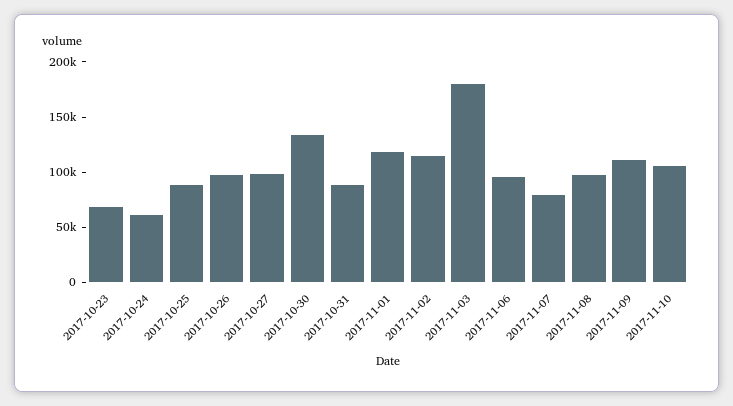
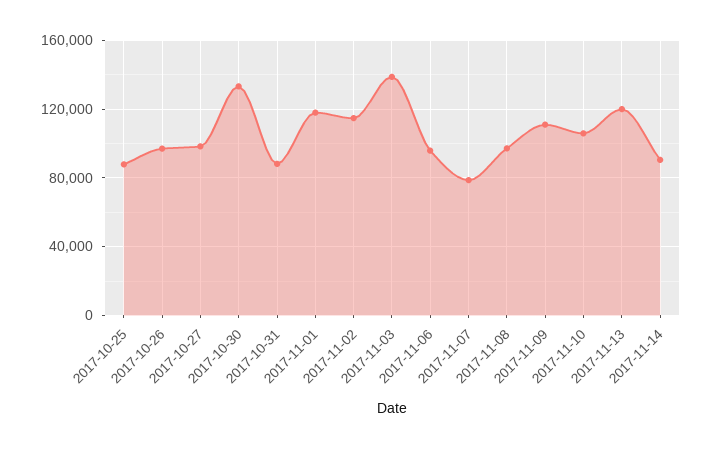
2017-10-23: 70000 -> none
2017-10-24: 60000 -> none
2017-11-03: 180000 -> 140000
2017-11-13: none -> 120000
2017-11-14: none -> 90000

